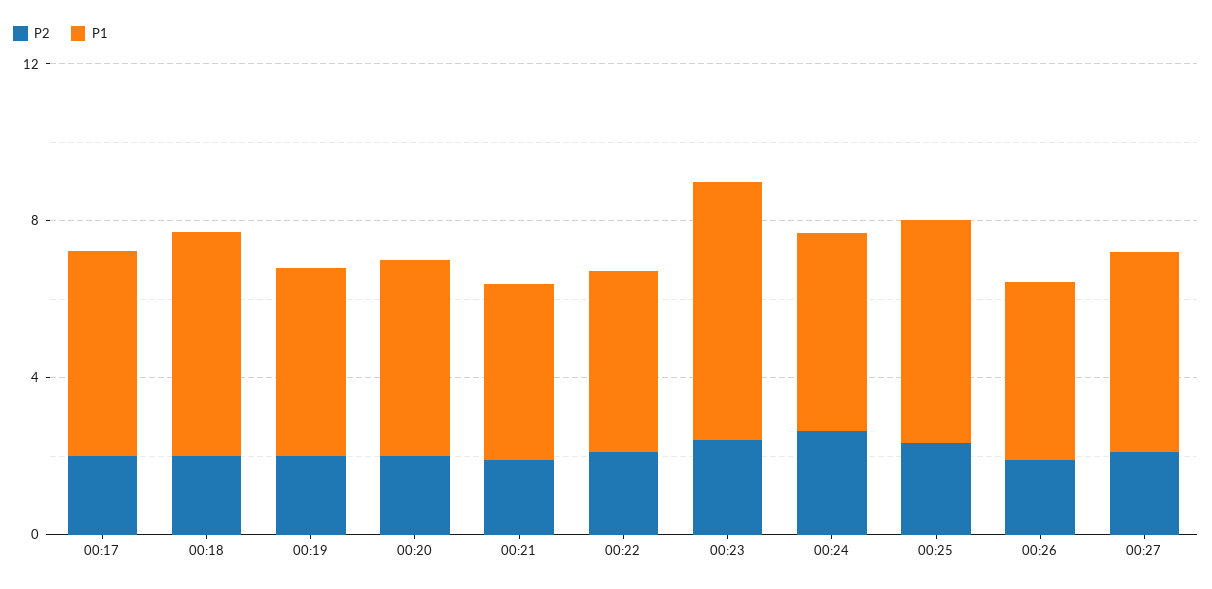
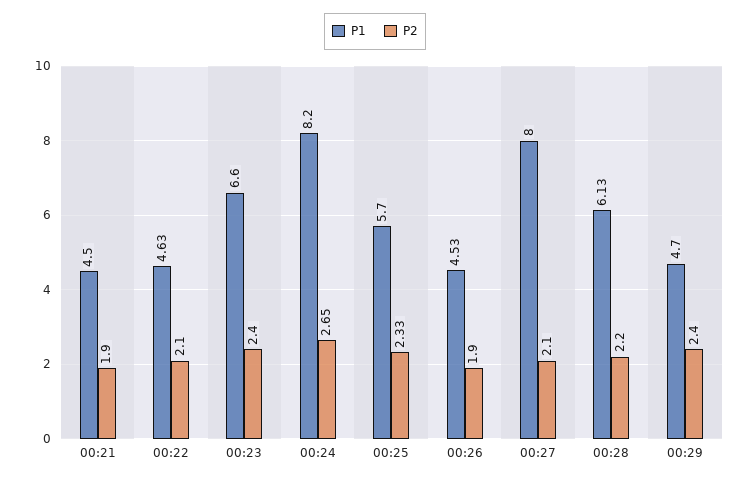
P2, 00:17: 2 -> none
P1, 00:17: 5 -> none
P2, 00:18: 2 -> none
P1, 00:18: 6 -> none
P2, 00:19: 2 -> none
P1, 00:19: 5 -> none
P2, 00:20: 2 -> none
P1, 00:20: 5 -> none
P1, 00:24: 5 -> 8.2
P1, 00:27: 5 -> 8
P1, 00:28: none -> 6.13
P2, 00:28: none -> 2.2
P1, 00:29: none -> 4.7
P2, 00:29: none -> 2.4

